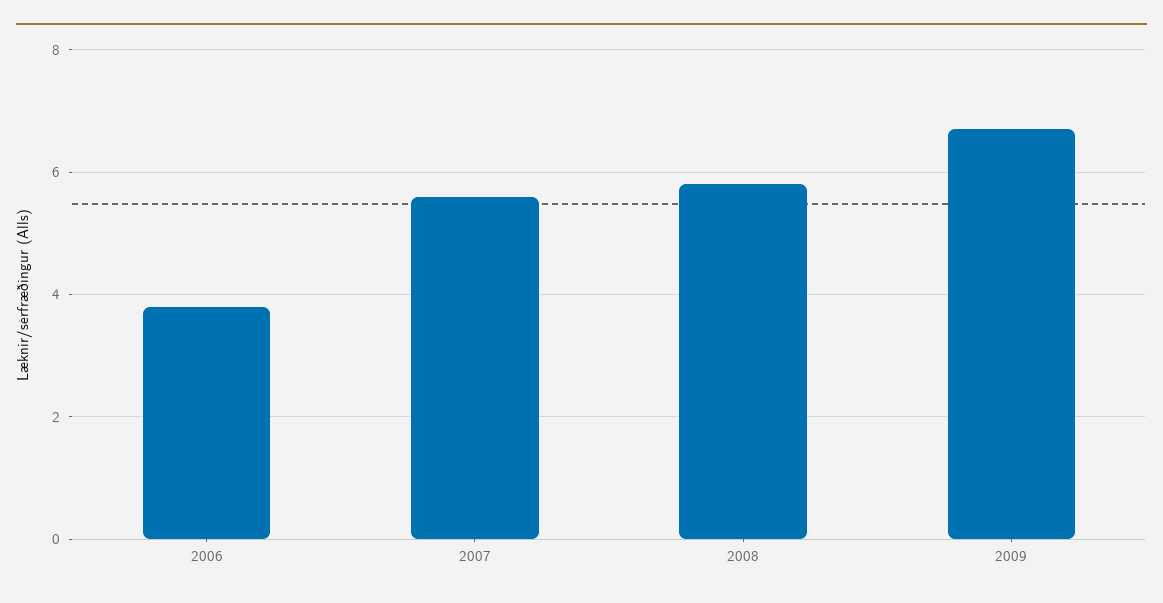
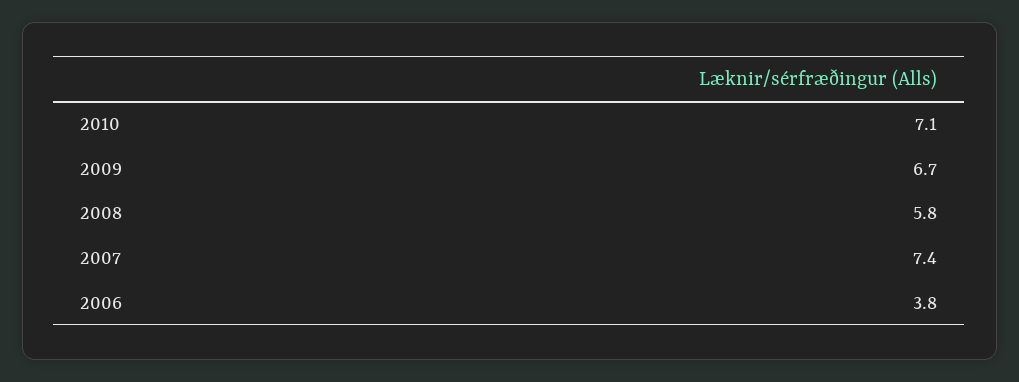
2007: 5.5 -> 7.4
2010: none -> 7.1

